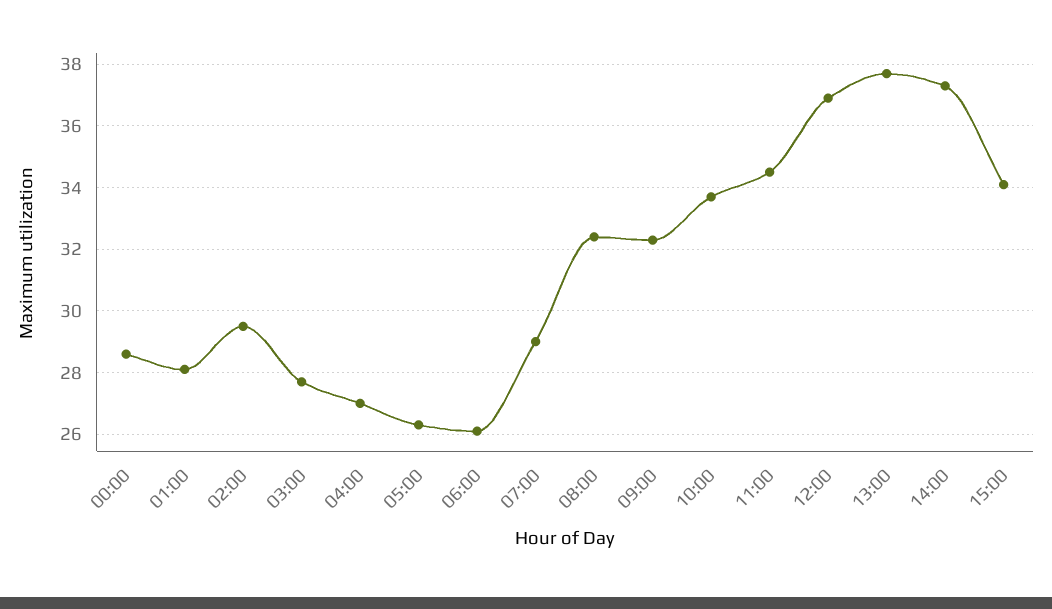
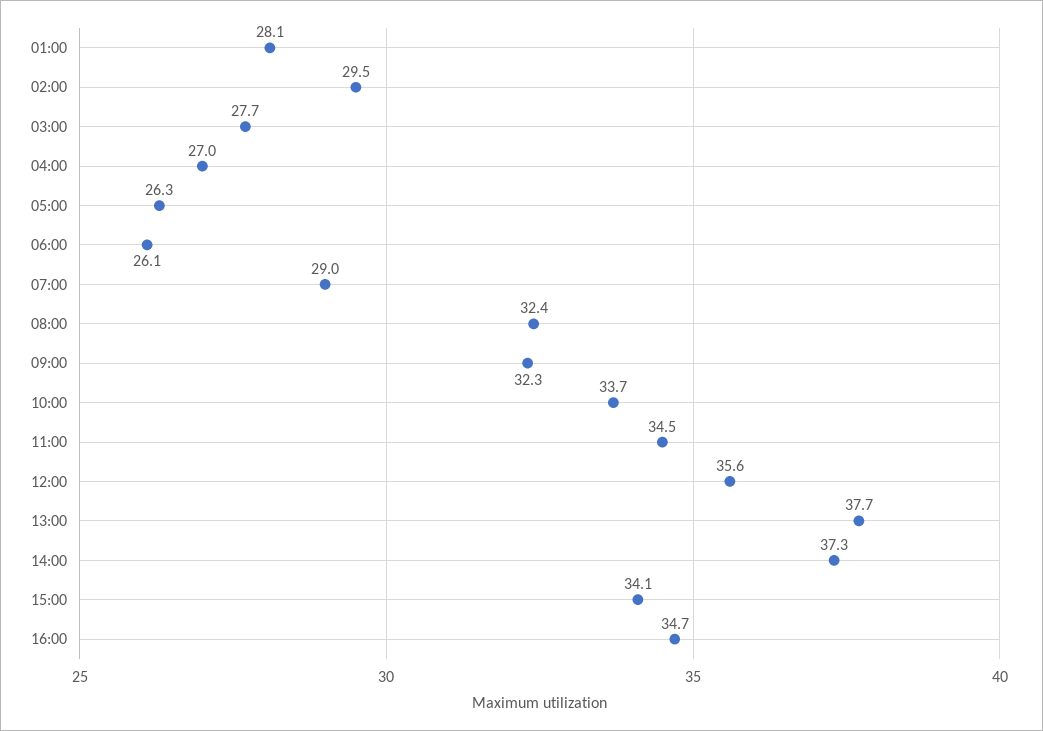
00:00: 28.5 -> none
12:00: 37 -> 35.6
16:00: none -> 34.7

